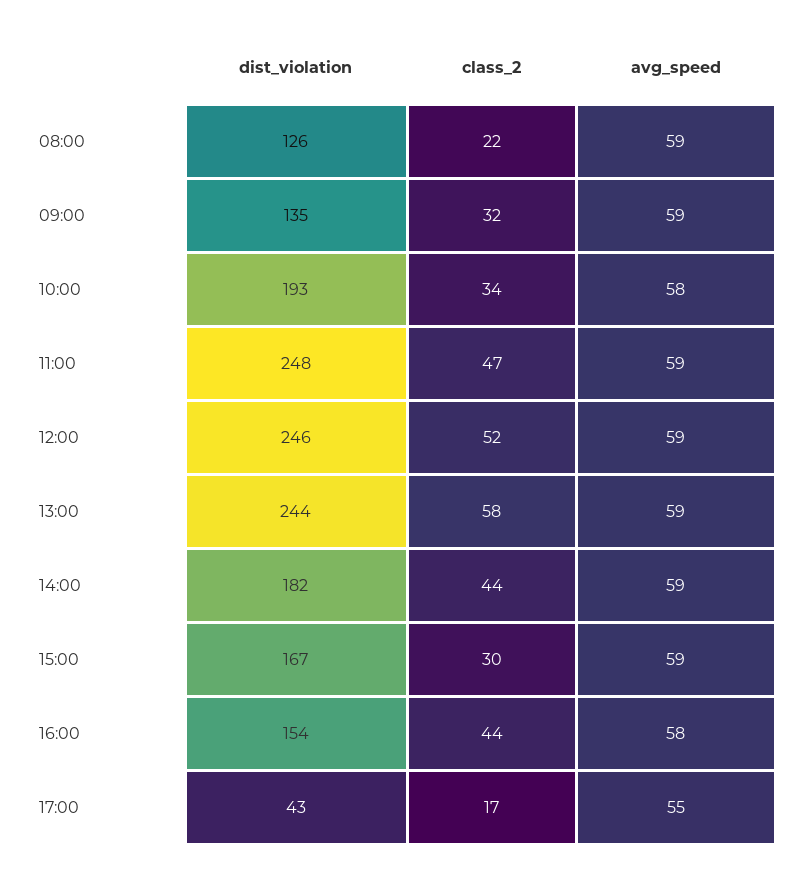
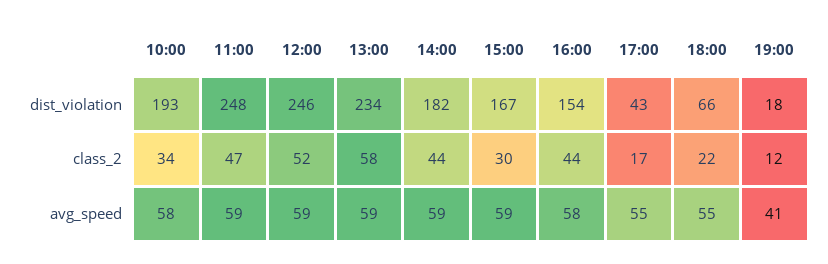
dist_violation, 08:00: 126 -> none
class_2, 08:00: 22 -> none
avg_speed, 08:00: 59 -> none
dist_violation, 09:00: 135 -> none
class_2, 09:00: 32 -> none
avg_speed, 09:00: 59 -> none
dist_violation, 13:00: 244 -> 234
dist_violation, 18:00: none -> 66
dist_violation, 19:00: none -> 18
class_2, 18:00: none -> 22
class_2, 19:00: none -> 12
avg_speed, 18:00: none -> 55
avg_speed, 19:00: none -> 41

